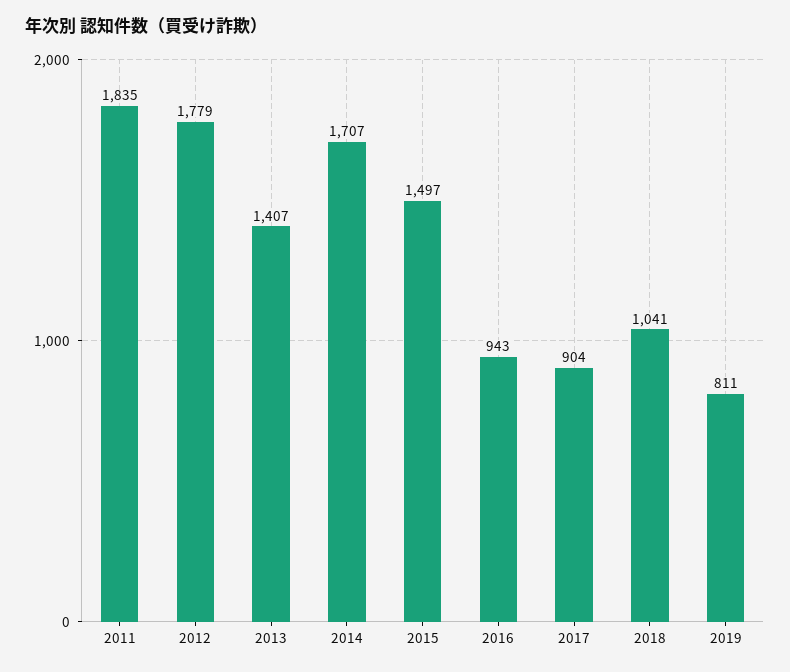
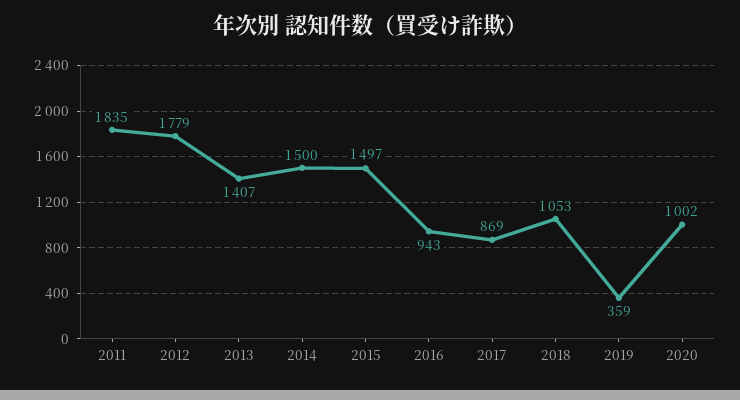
2014: 1707 -> 1500
2017: 904 -> 869
2018: 1041 -> 1053
2019: 811 -> 359
2020: none -> 1002

